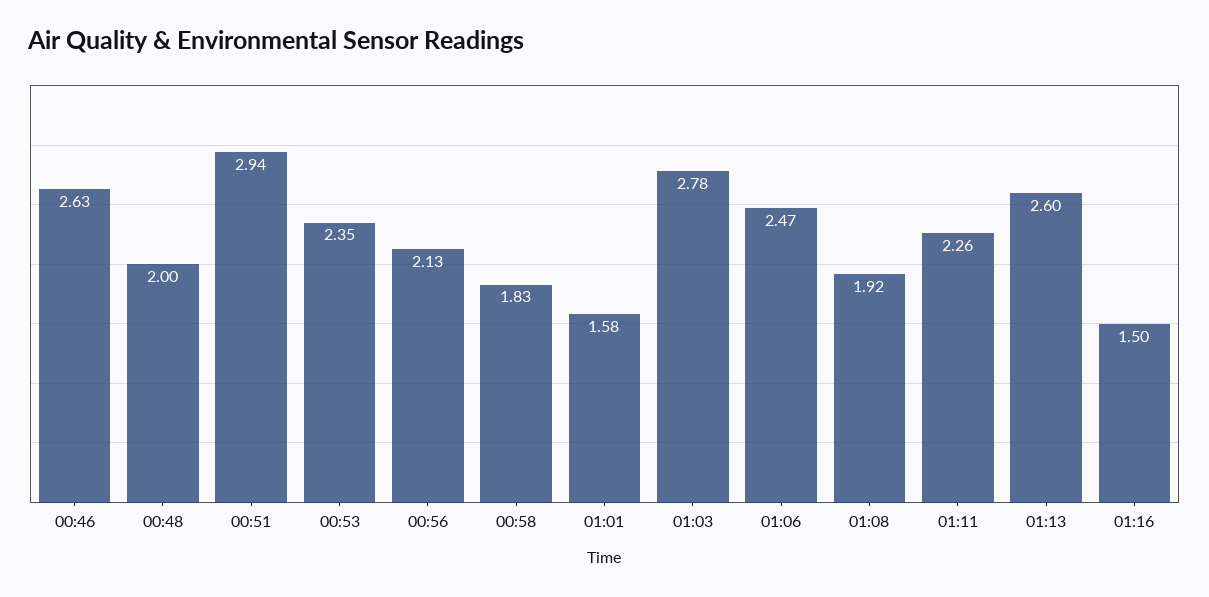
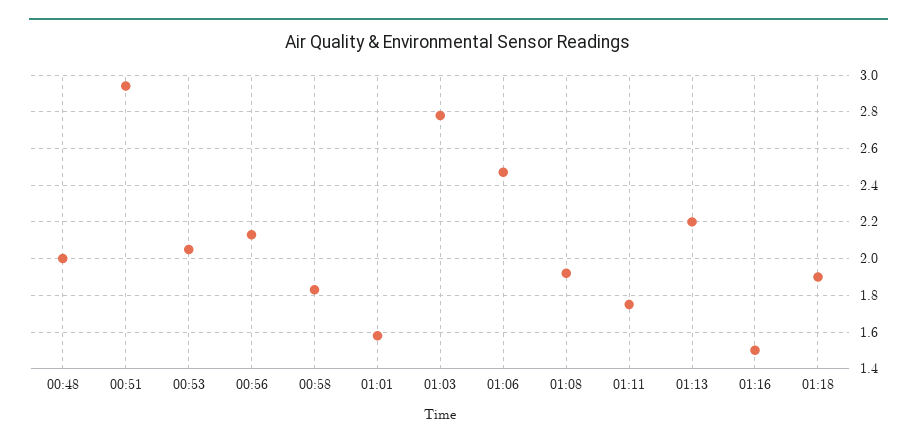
00:46: 2.63 -> none
00:53: 2.35 -> 2.05
01:11: 2.26 -> 1.75
01:13: 2.6 -> 2.2
01:18: none -> 1.9

